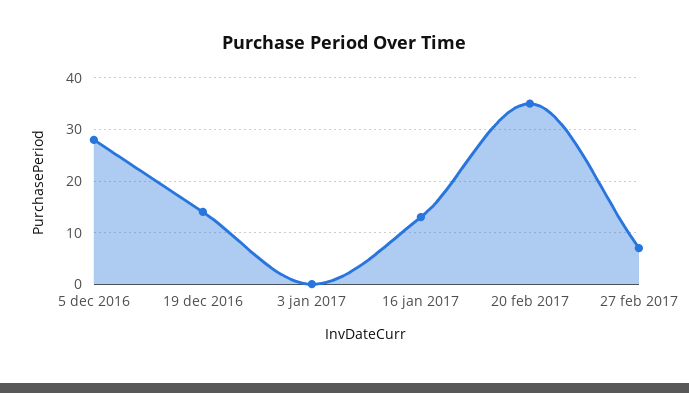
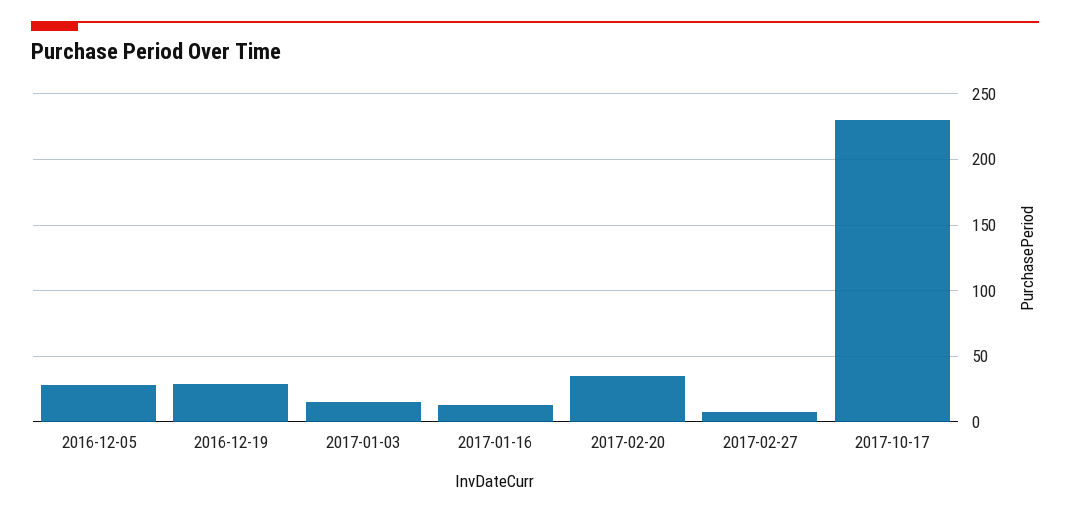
19 dec 2016: 15 -> 30
3 jan 2017: 0 -> 15
2017-10-17: none -> 230

